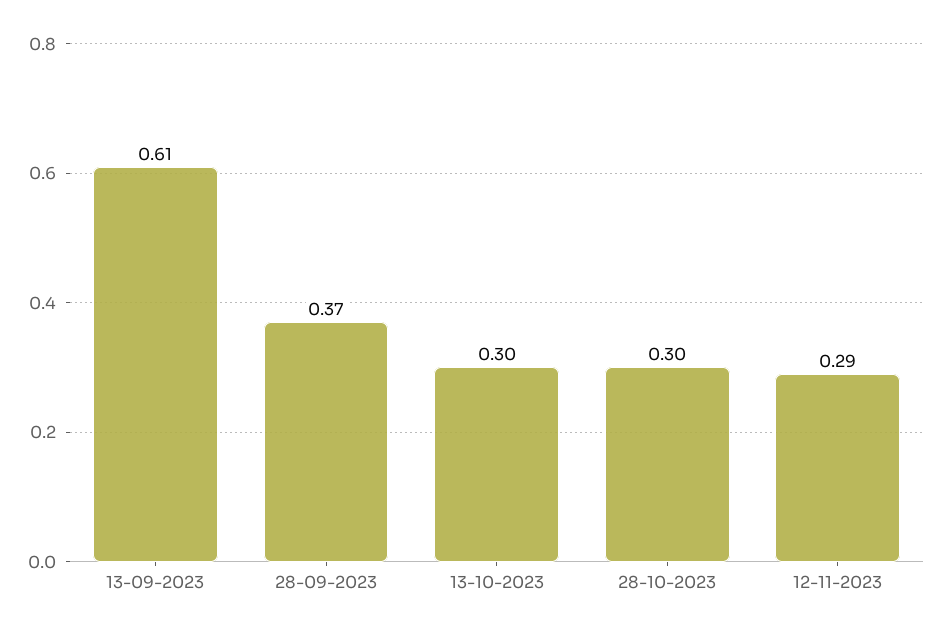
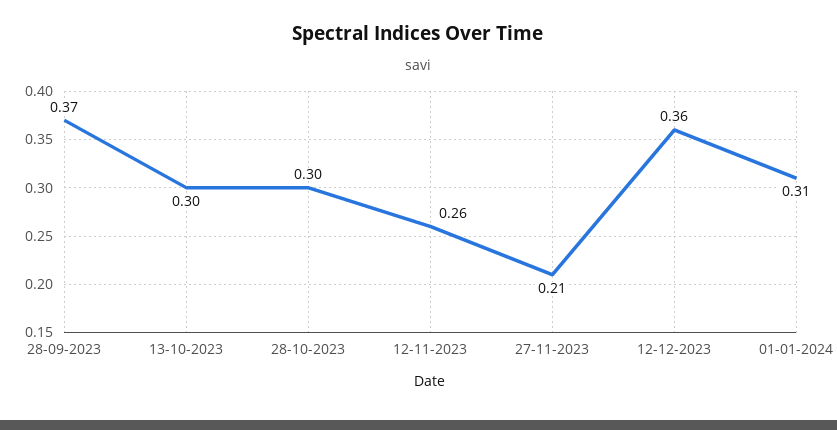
13-09-2023: 0.61 -> none
12-11-2023: 0.29 -> 0.26
27-11-2023: none -> 0.21
12-12-2023: none -> 0.36
01-01-2024: none -> 0.31

